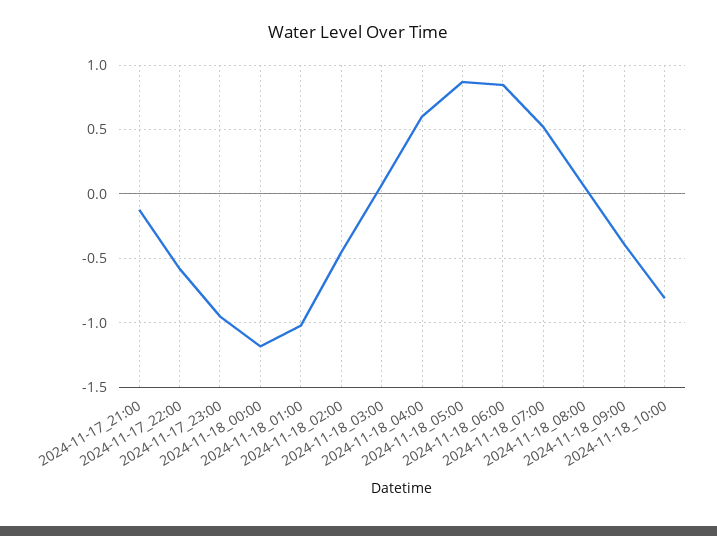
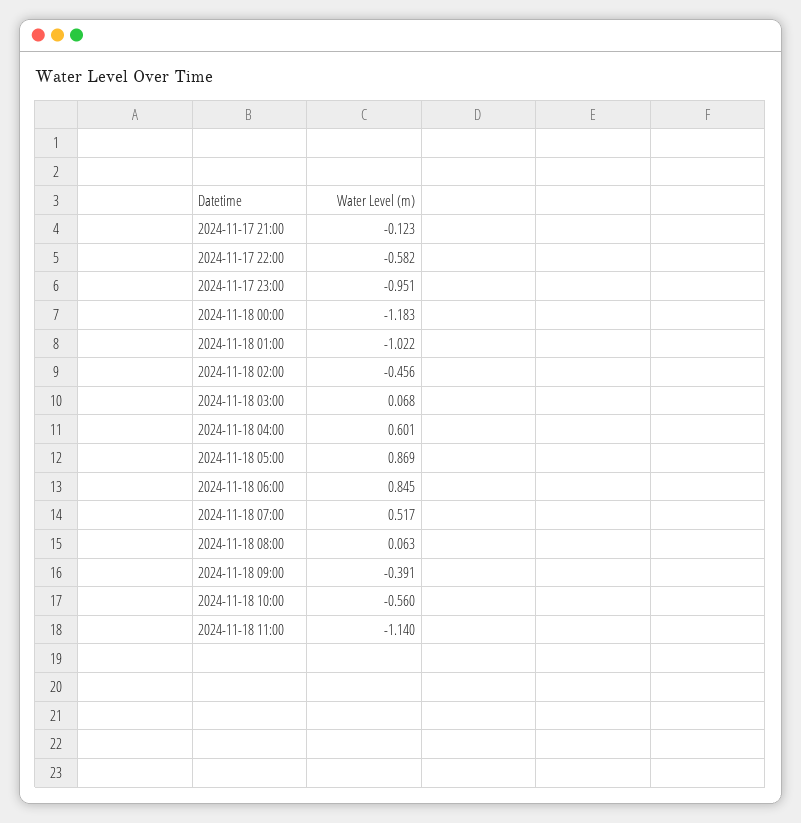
2024-11-18_10:00: -0.8 -> -0.56
2024-11-18 11:00: none -> -1.14

